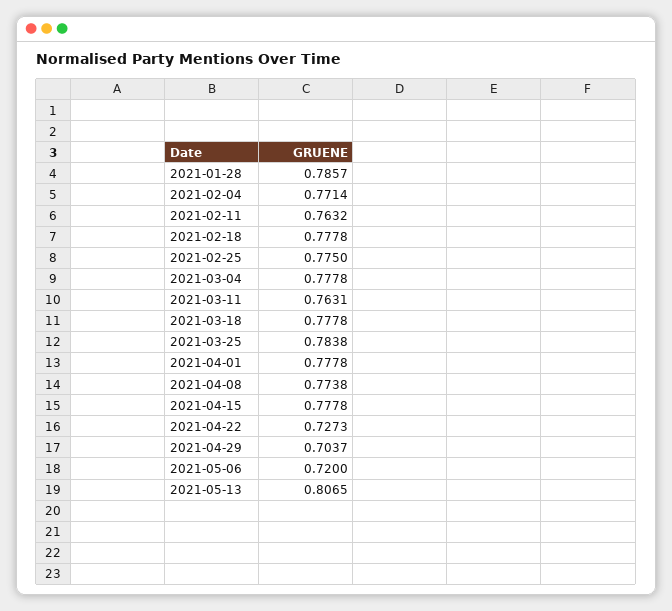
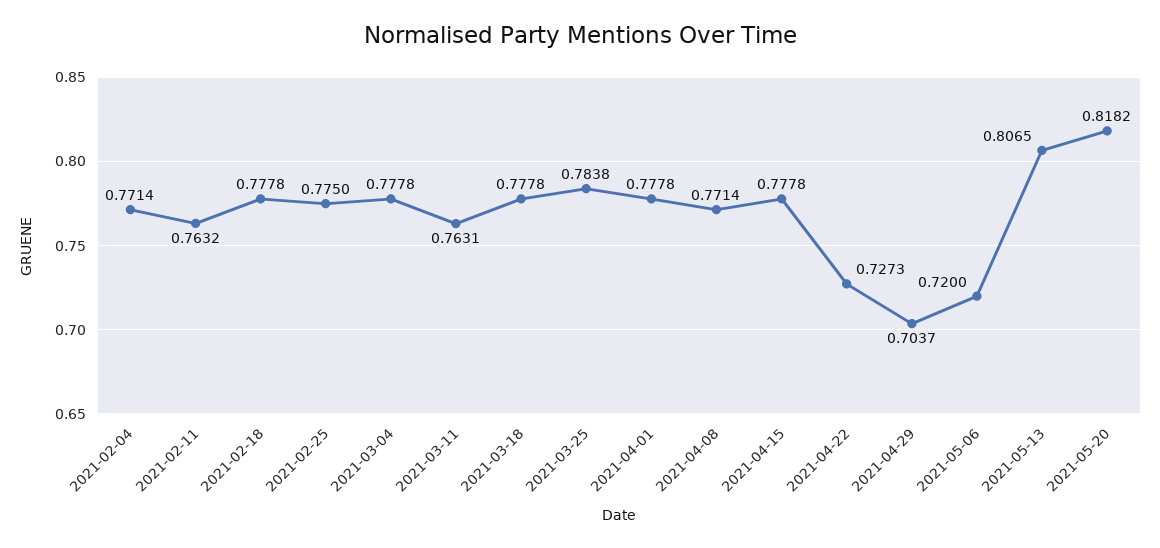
2021-01-28: 0.7857 -> none
2021-04-08: 0.7738 -> 0.7714
2021-05-20: none -> 0.8182

